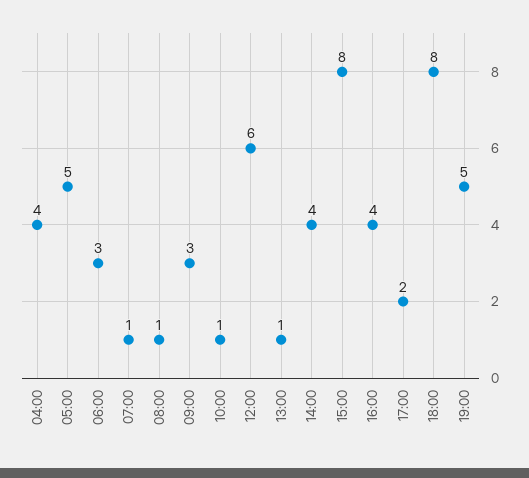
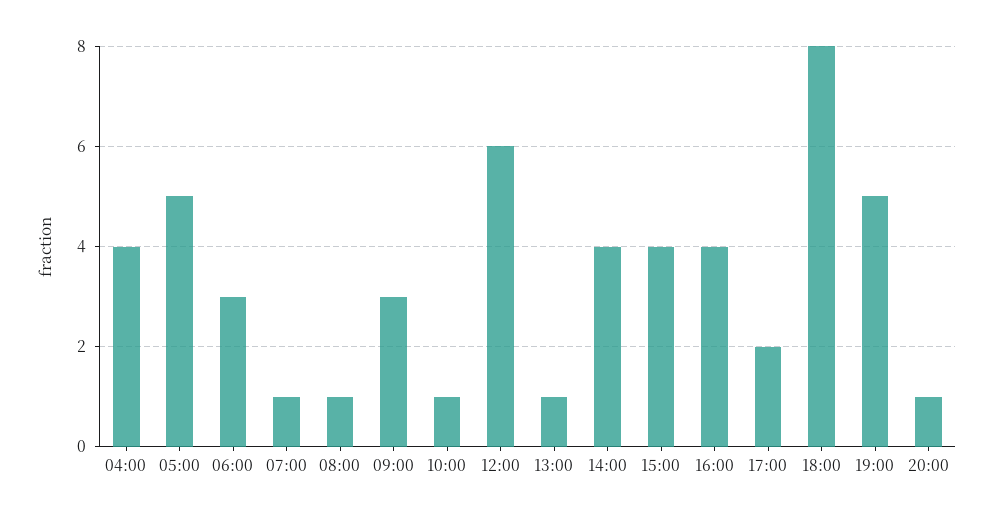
15:00: 8 -> 4
20:00: none -> 1

